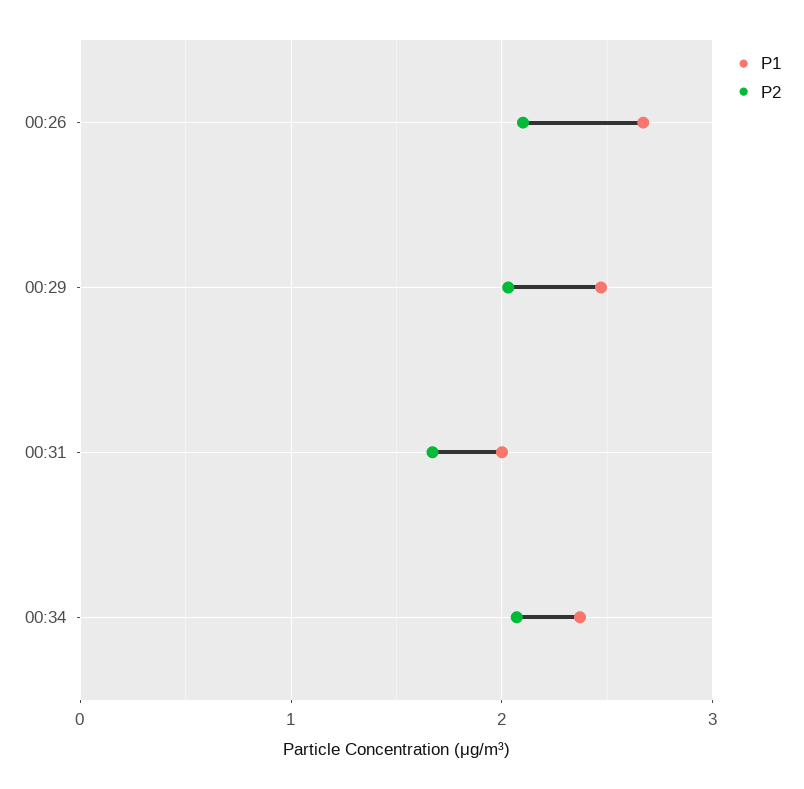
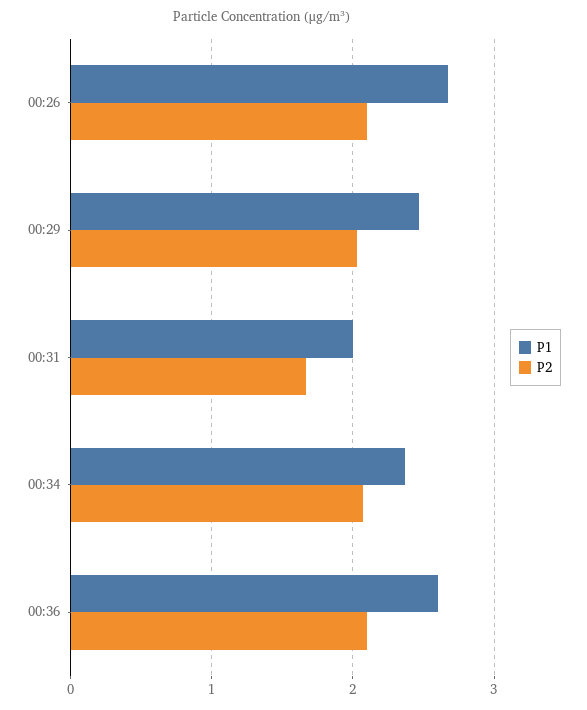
P1, 00:36: none -> 2.6
P2, 00:36: none -> 2.1

